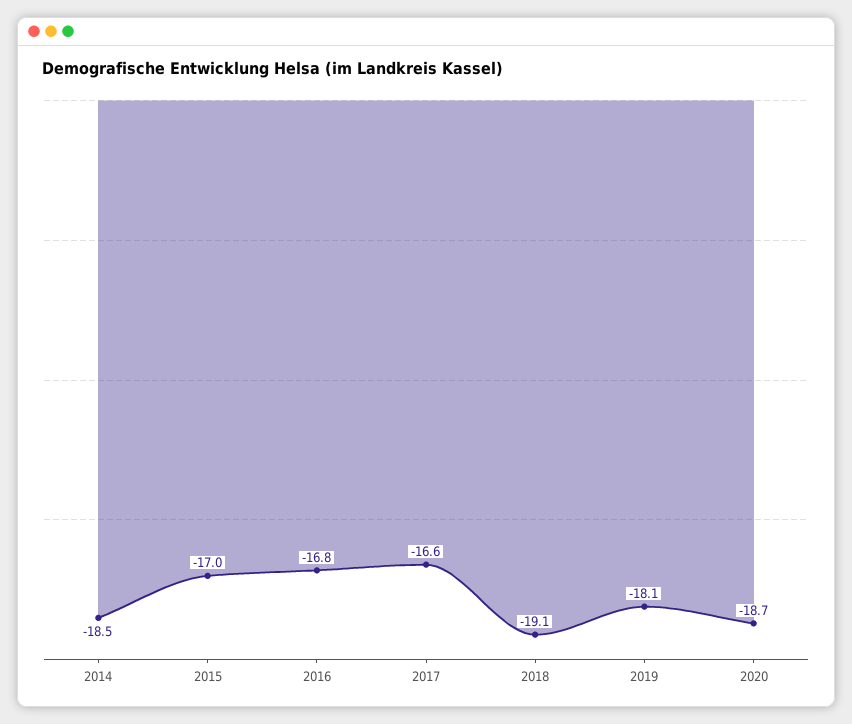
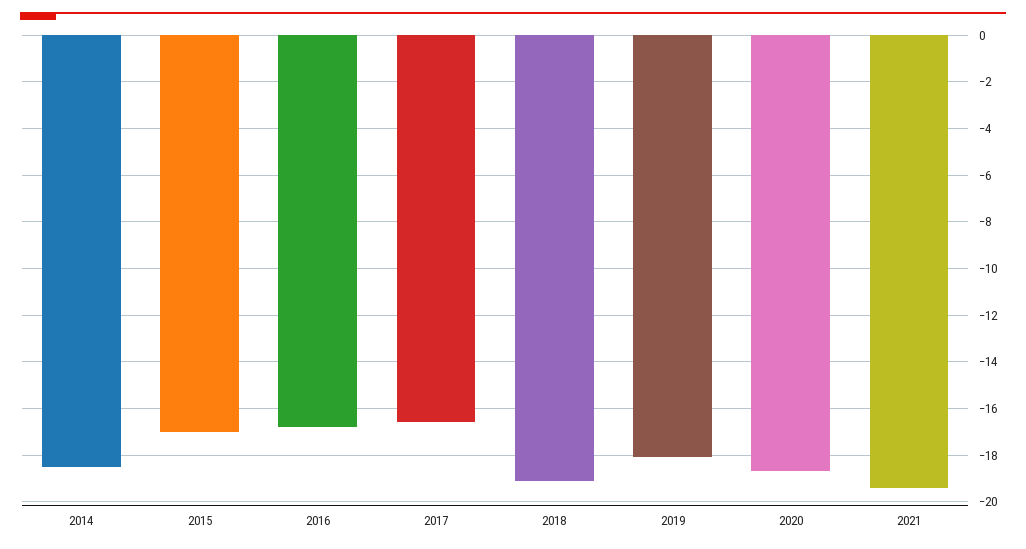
2021: none -> -19.5

